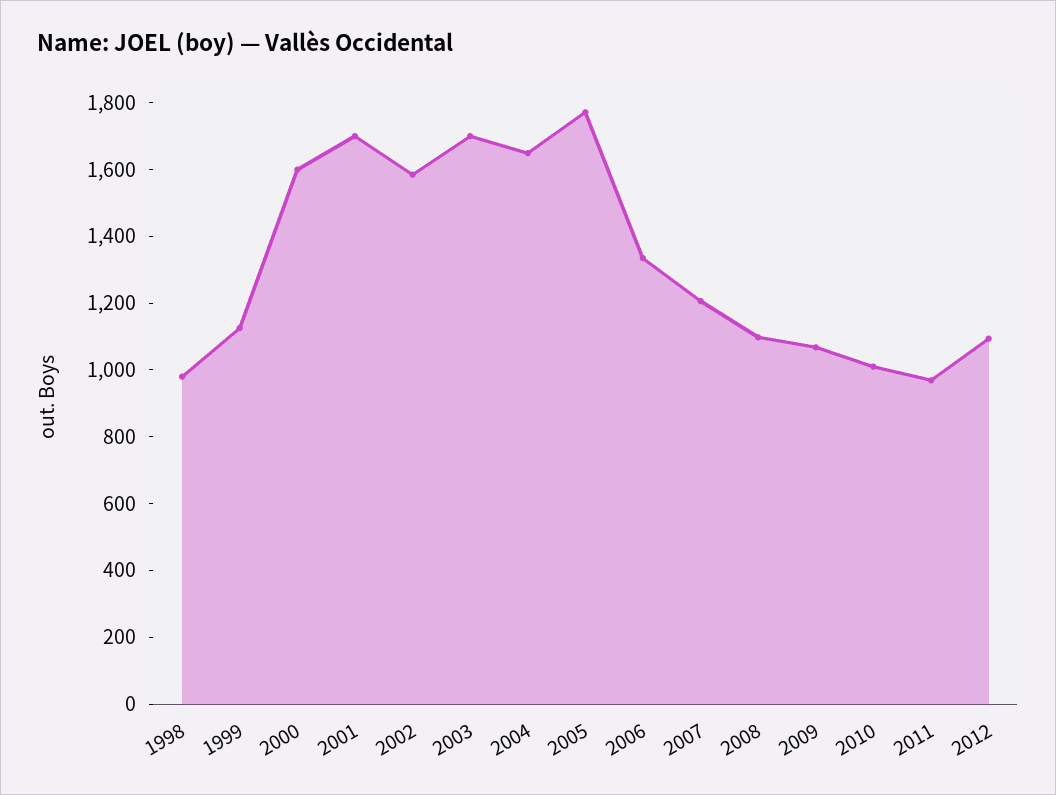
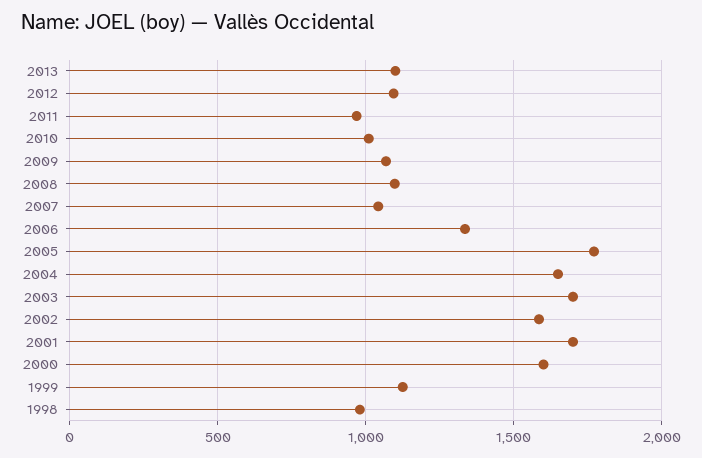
2007: 1200 -> 1050
2013: none -> 1100

